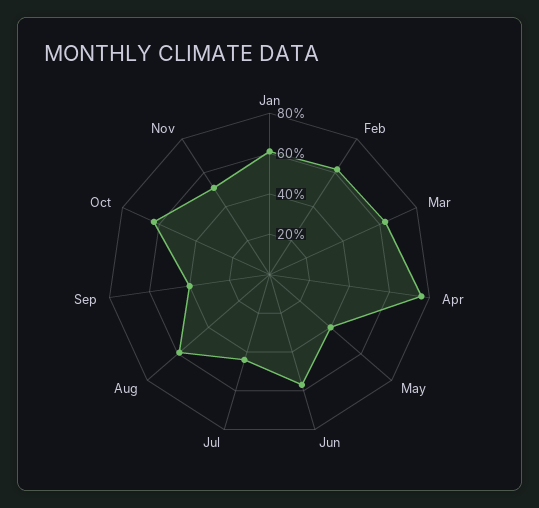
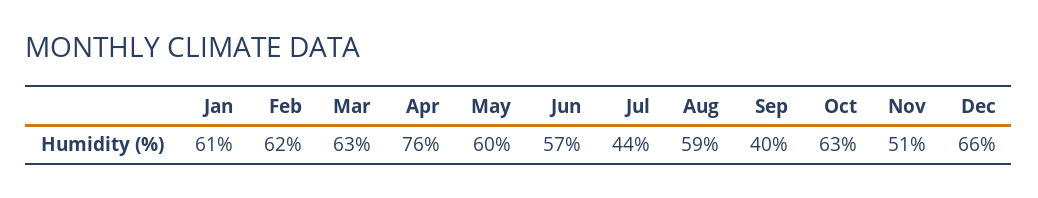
May: 40 -> 60
Dec: none -> 66

